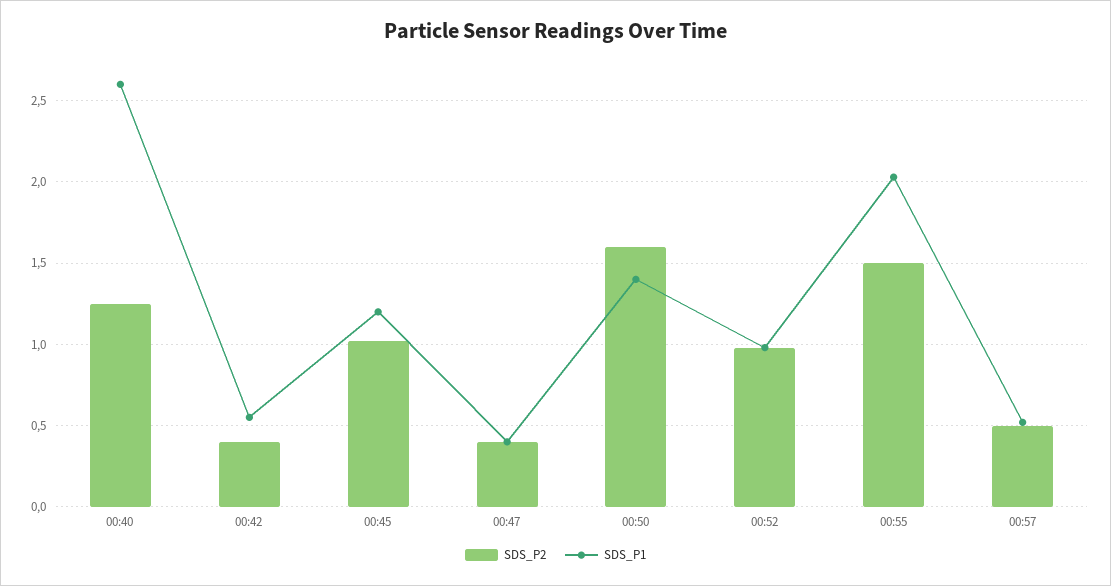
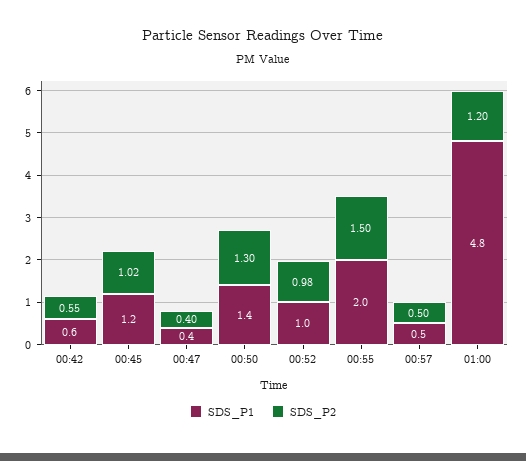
SDS_P2, 00:40: 1.25 -> none
SDS_P1, 00:40: 2.6 -> none
SDS_P2, 00:42: 0.4 -> 0.55
SDS_P2, 00:50: 1.6 -> 1.3
SDS_P1, 01:00: none -> 4.8
SDS_P2, 01:00: none -> 1.2

